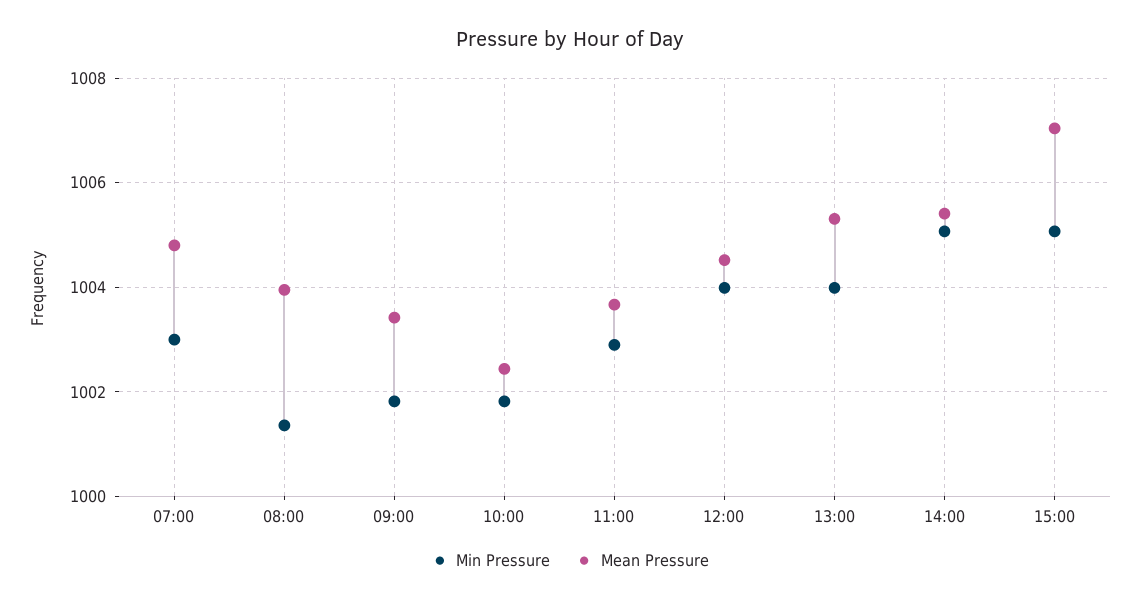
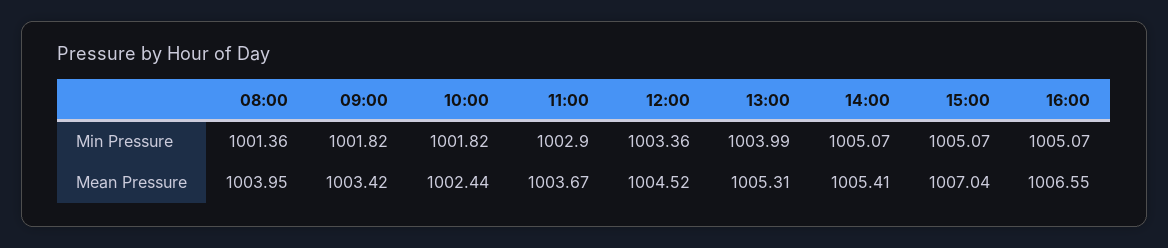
Min Pressure, 07:00: 1003 -> none
Mean Pressure, 07:00: 1004.8 -> none
Min Pressure, 12:00: 1004 -> 1003.36
Min Pressure, 16:00: none -> 1005.07
Mean Pressure, 16:00: none -> 1006.55

